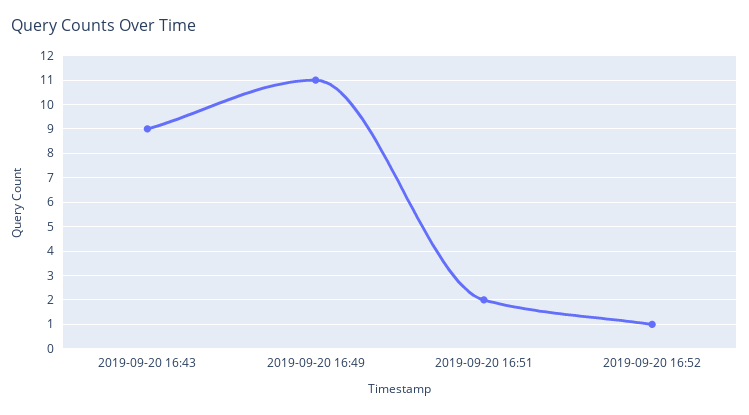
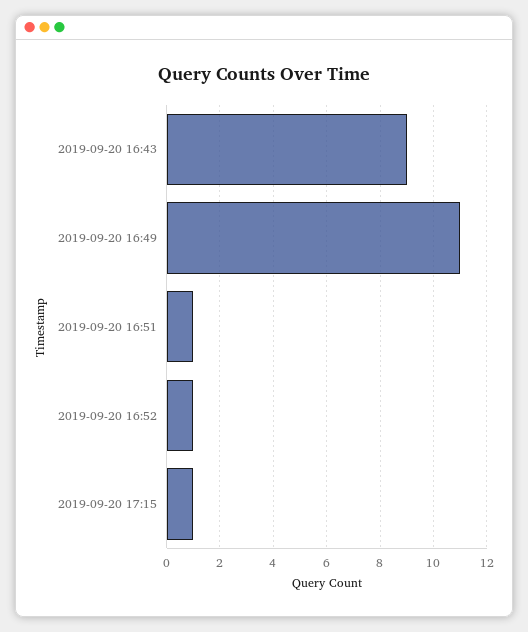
2019-09-20 16:51: 2 -> 1
2019-09-20 17:15: none -> 1

